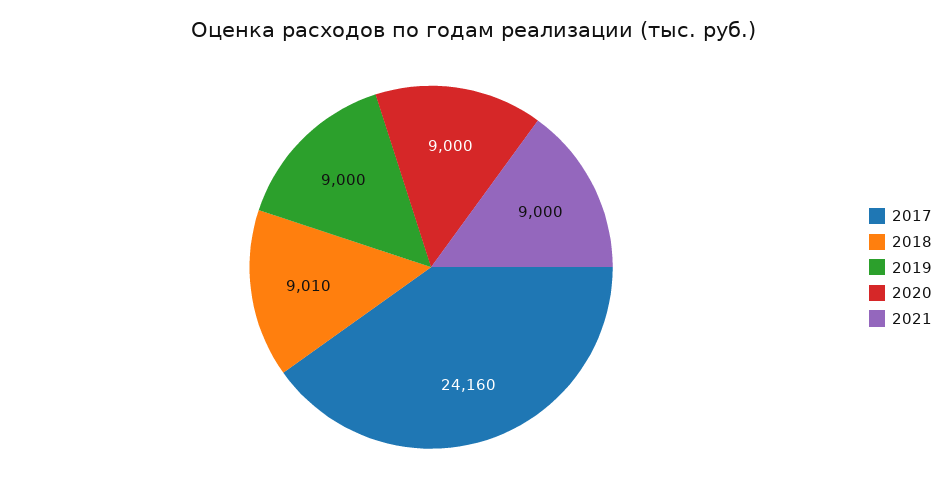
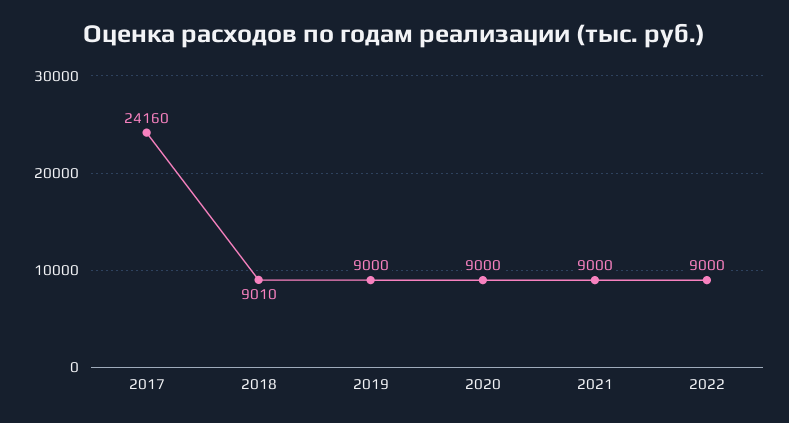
2022: none -> 9000

